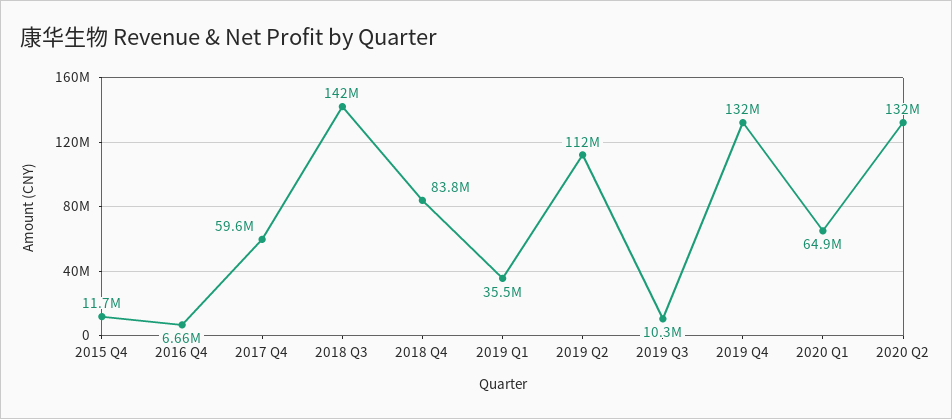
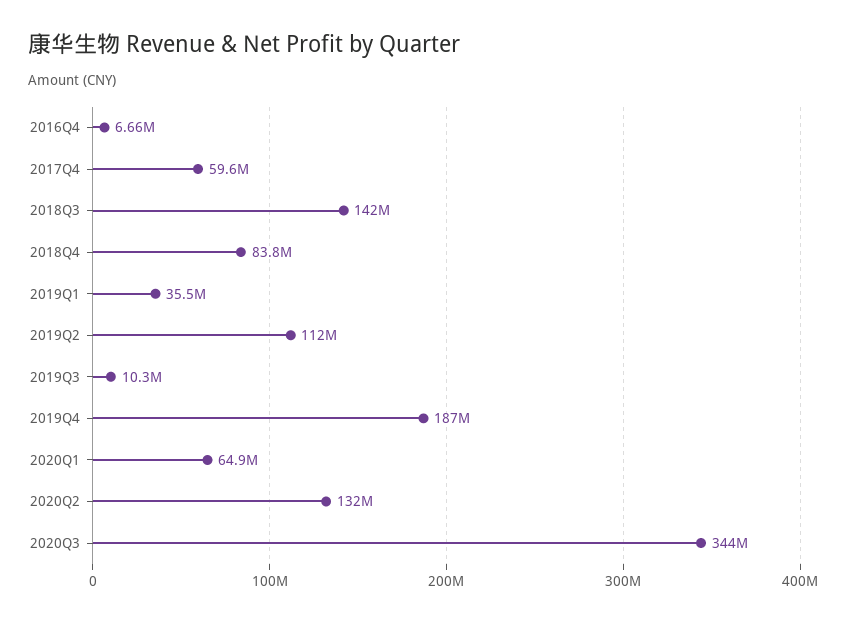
2015 Q4: 11700000 -> none
2019 Q4: 132000000 -> 187000000
2020Q3: none -> 344000000

